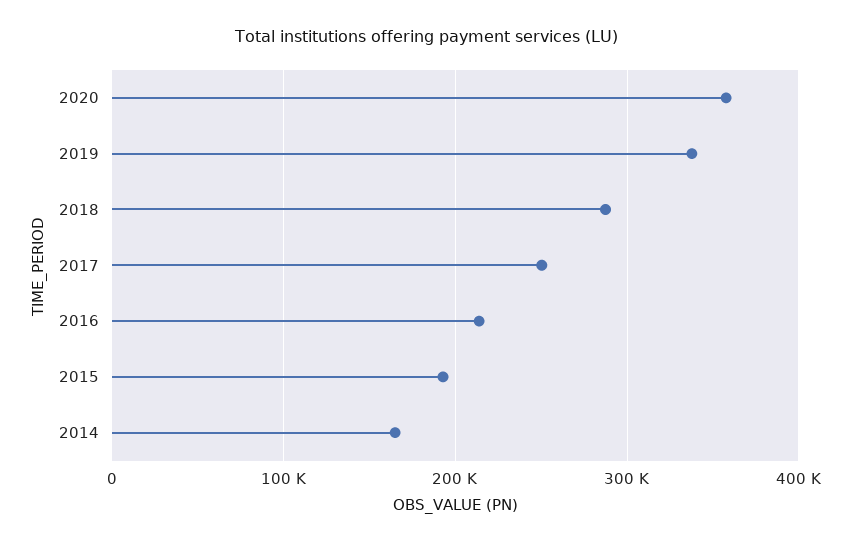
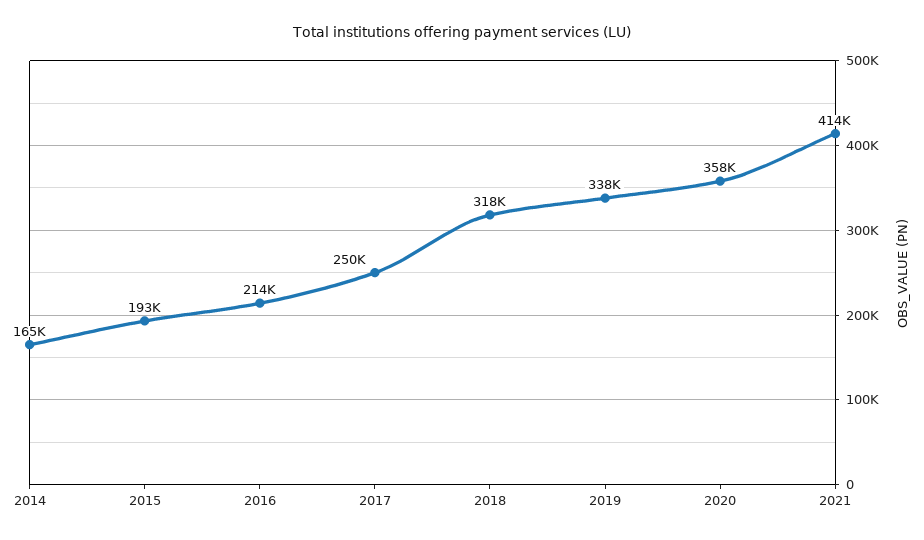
2018: 290000 -> 318000
2021: none -> 414000

